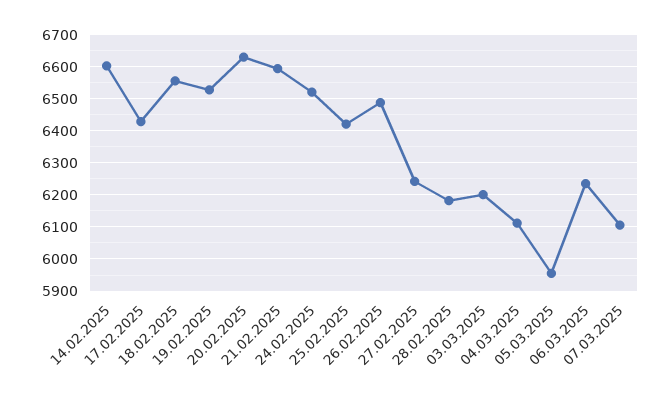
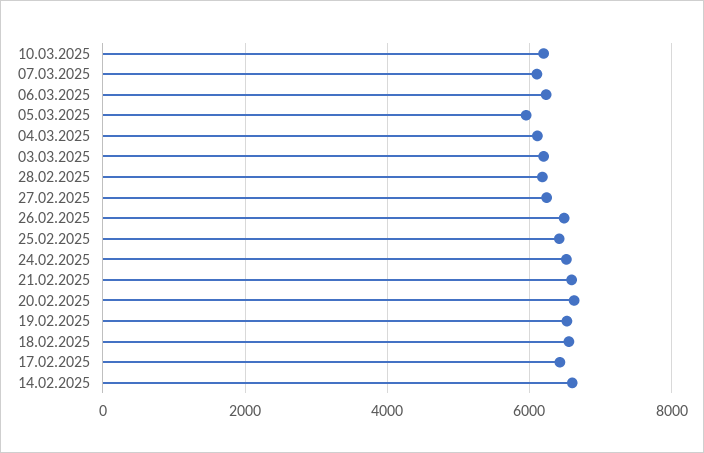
10.03.2025: none -> 6200

